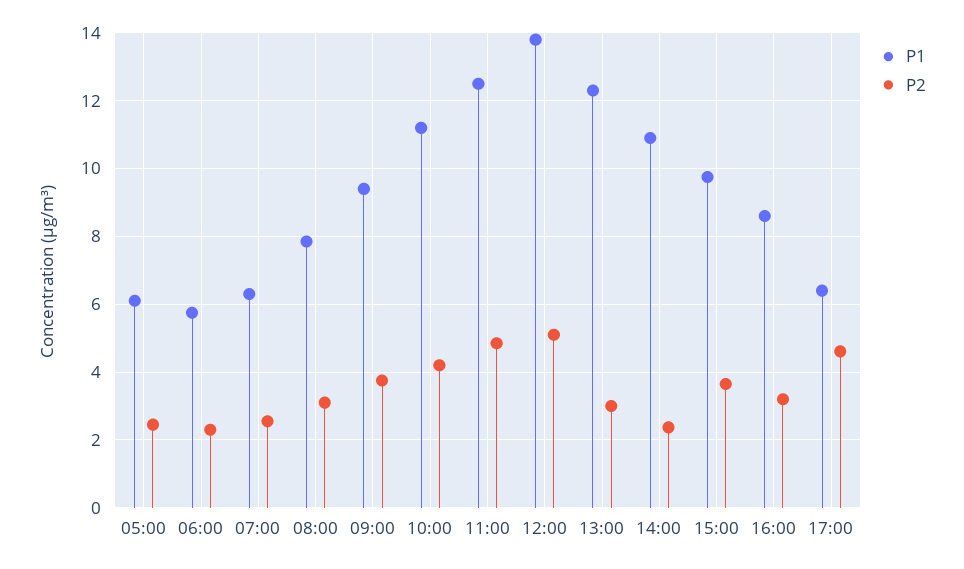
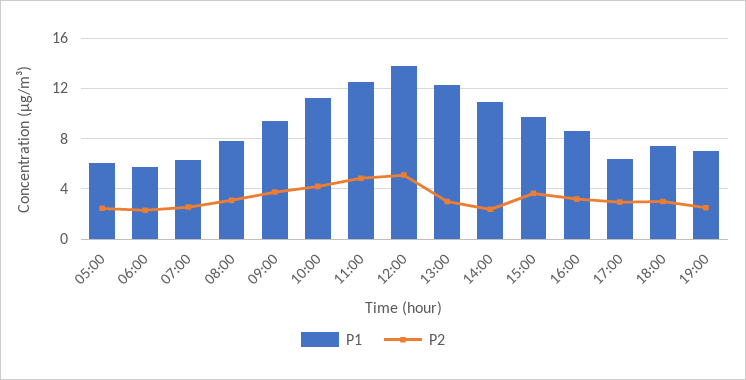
P2, 17:00: 4.6 -> 3
P1, 18:00: none -> 7.5
P2, 18:00: none -> 3
P1, 19:00: none -> 7
P2, 19:00: none -> 2.5

